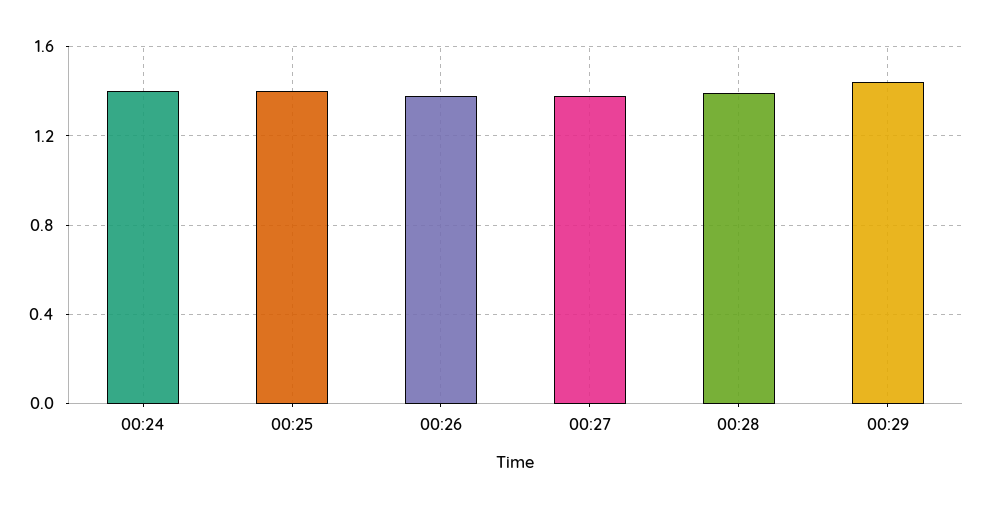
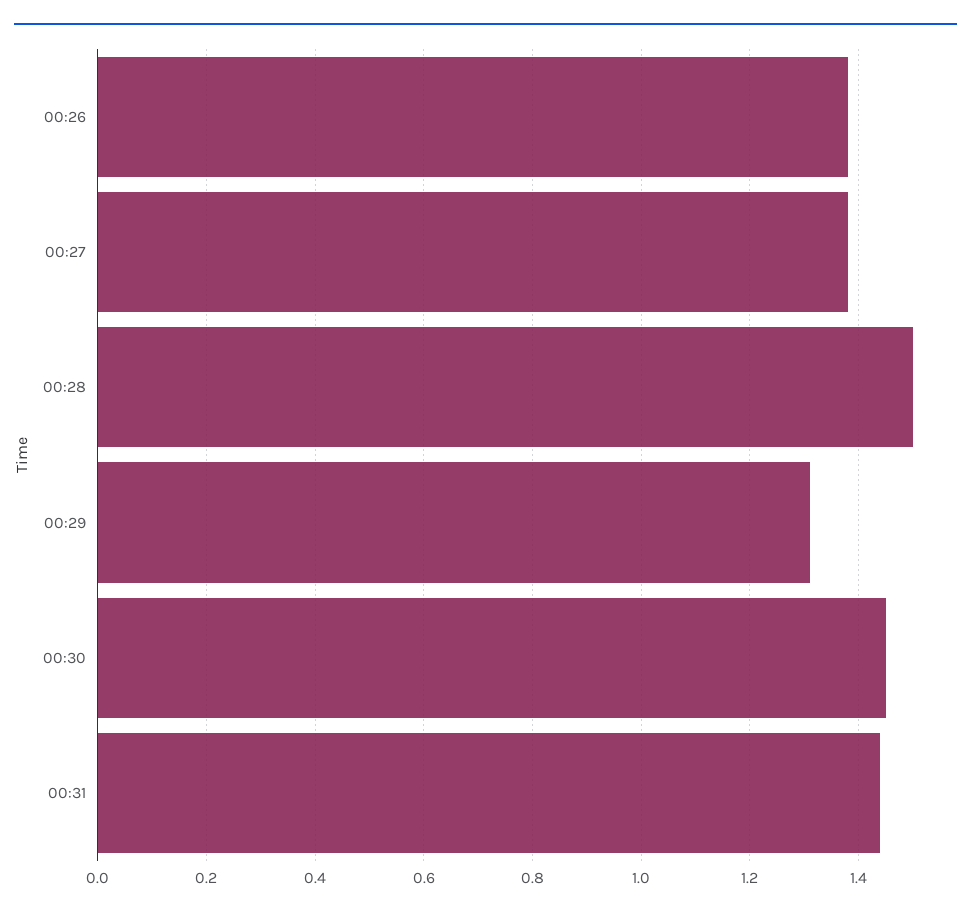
00:24: 1.4 -> none
00:25: 1.4 -> none
00:28: 1.4 -> 1.5
00:29: 1.45 -> 1.3
00:30: none -> 1.45
00:31: none -> 1.45

